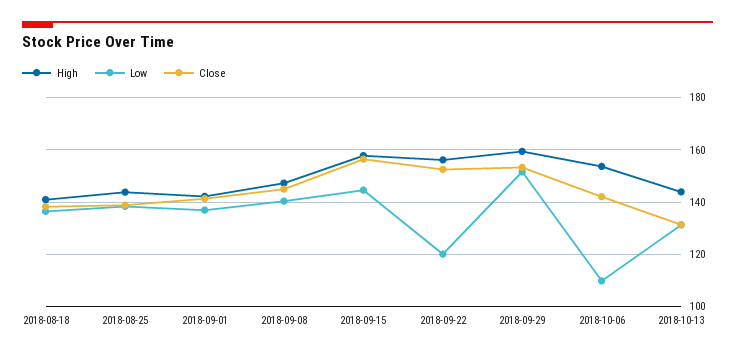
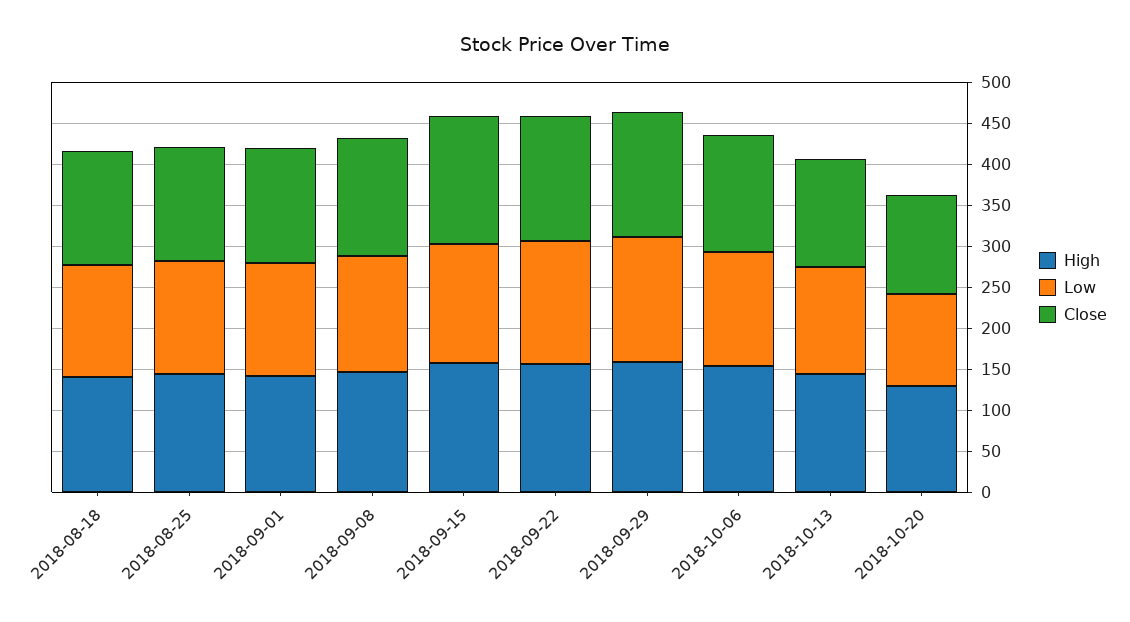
Low, 2018-09-22: 120 -> 150
Low, 2018-10-06: 110 -> 140
High, 2018-10-20: none -> 130
Low, 2018-10-20: none -> 110
Close, 2018-10-20: none -> 120

